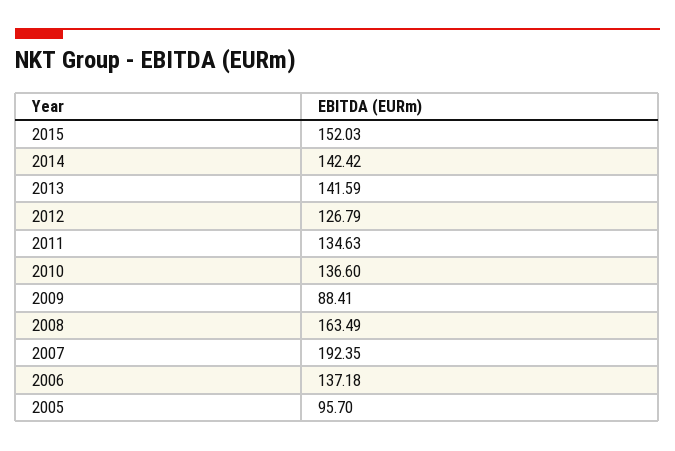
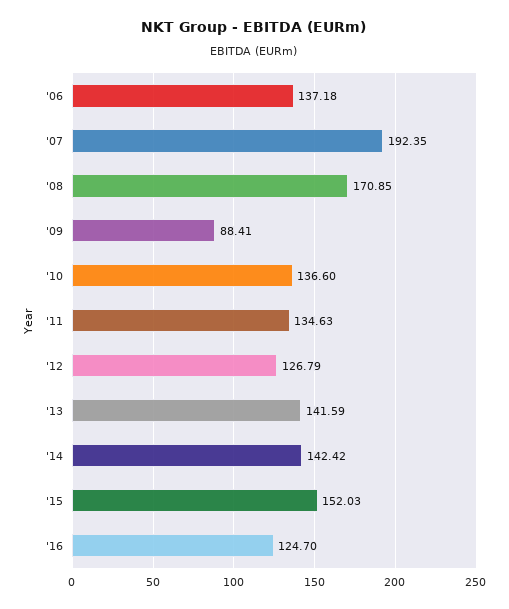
2008: 163.49 -> 170.85
2005: 95.7 -> none
'16: none -> 124.7

